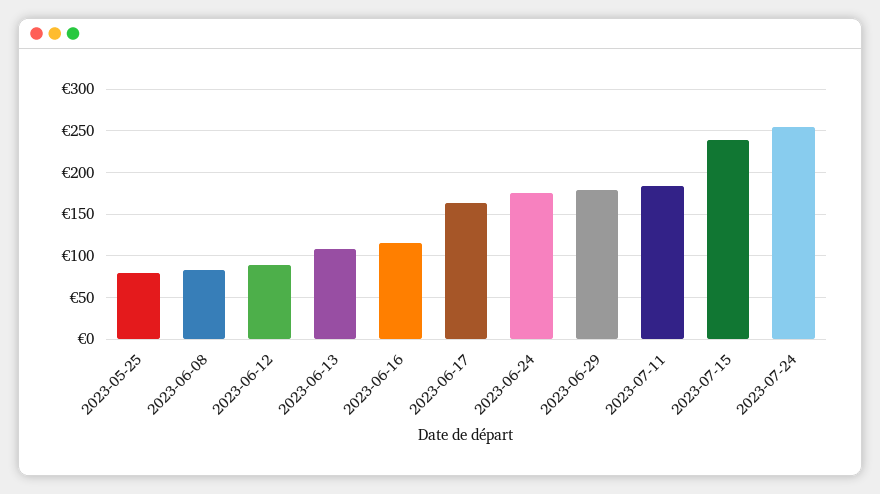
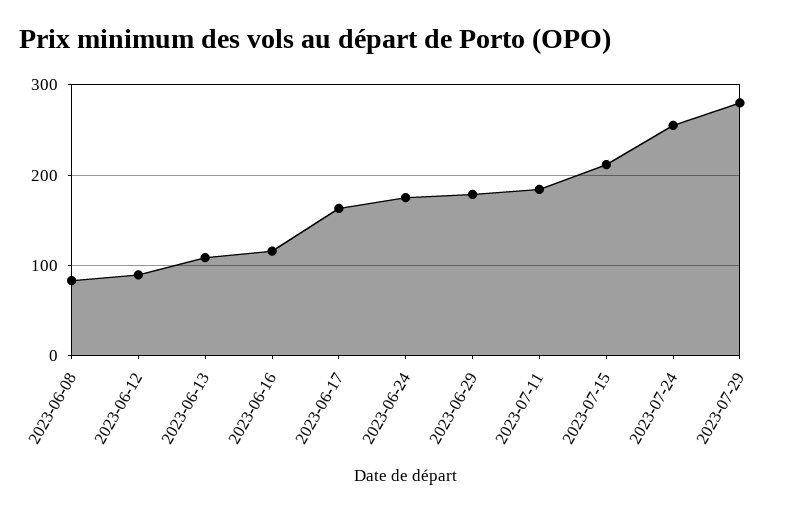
2023-05-25: 80 -> none
2023-07-15: 240 -> 210
2023-07-29: none -> 280

